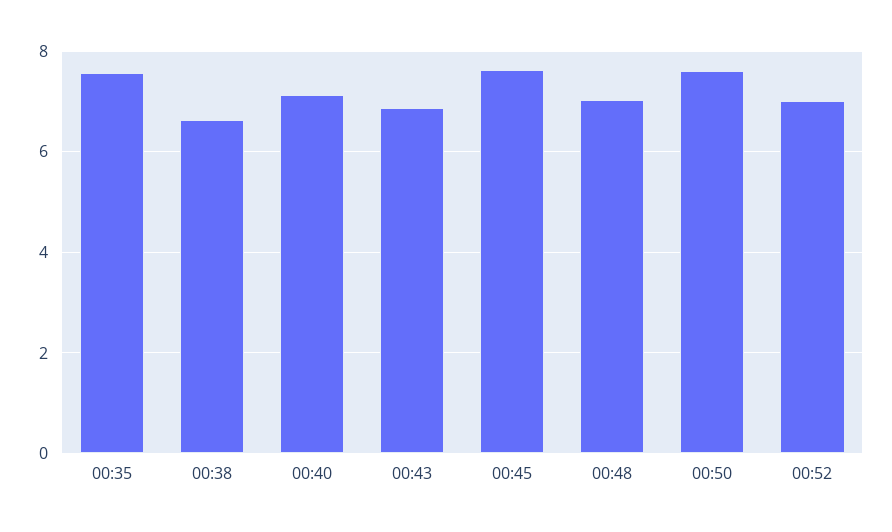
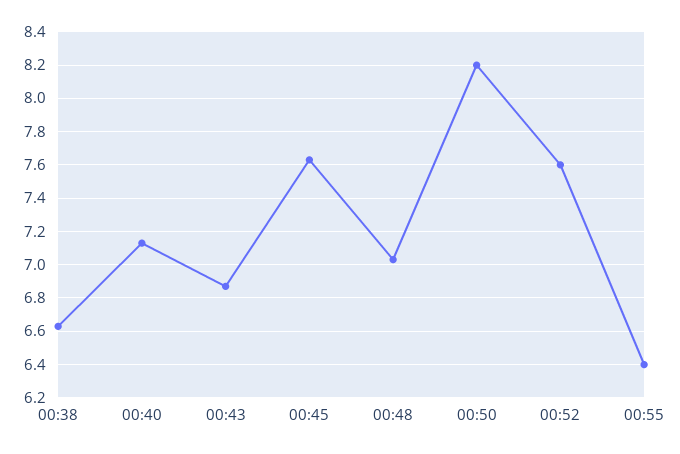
00:35: 7.6 -> none
00:50: 7.6 -> 8.2
00:52: 7 -> 7.6
00:55: none -> 6.4

